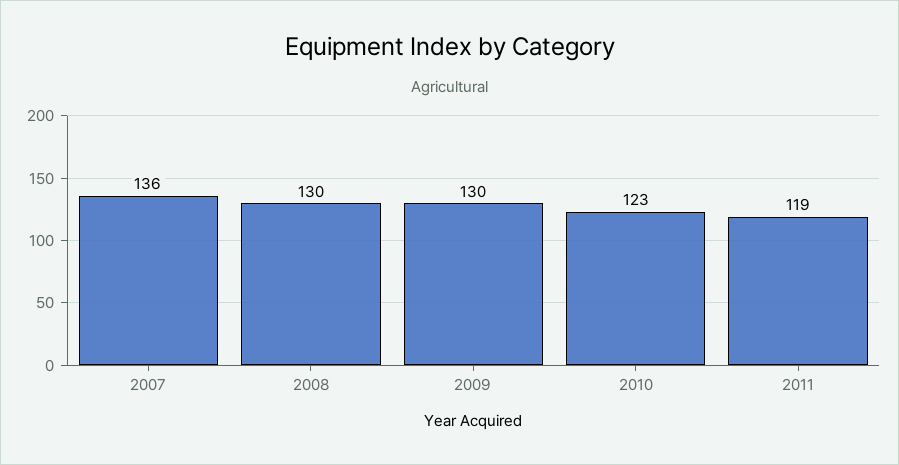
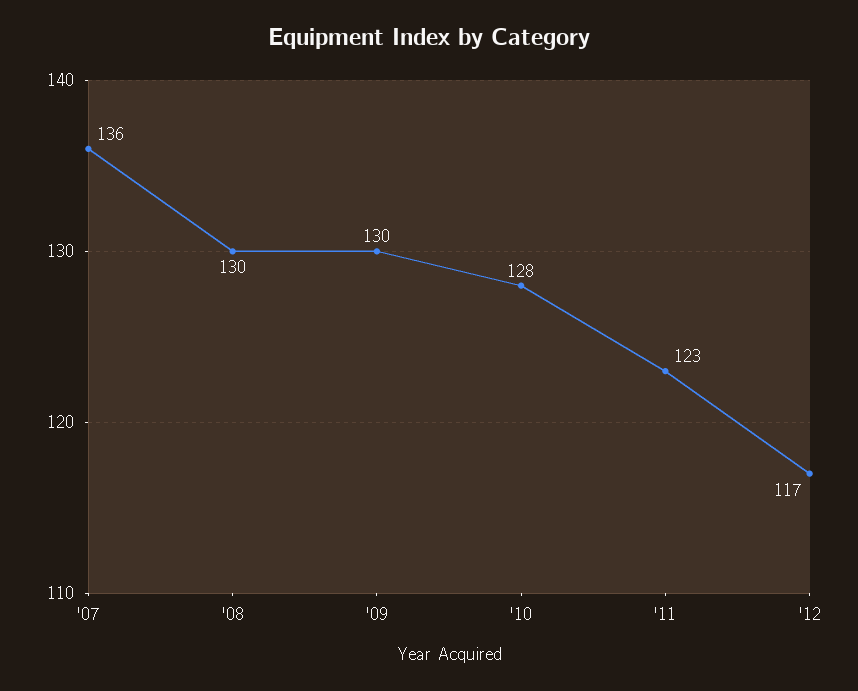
2010: 123 -> 128
2011: 119 -> 123
'12: none -> 117

